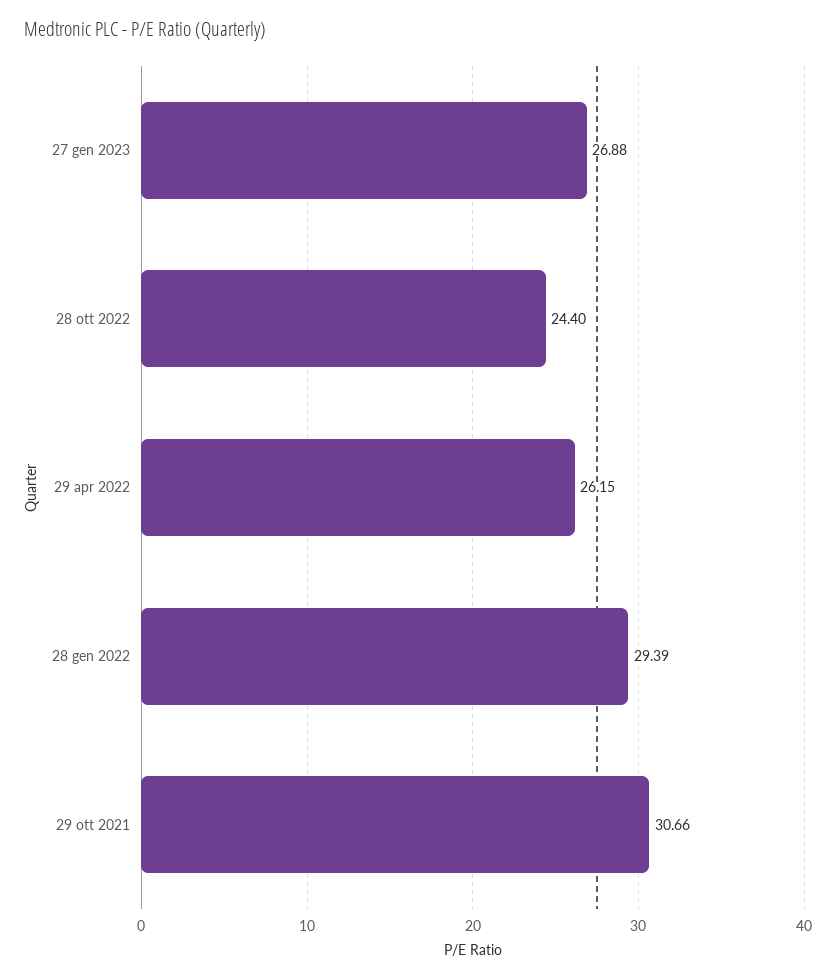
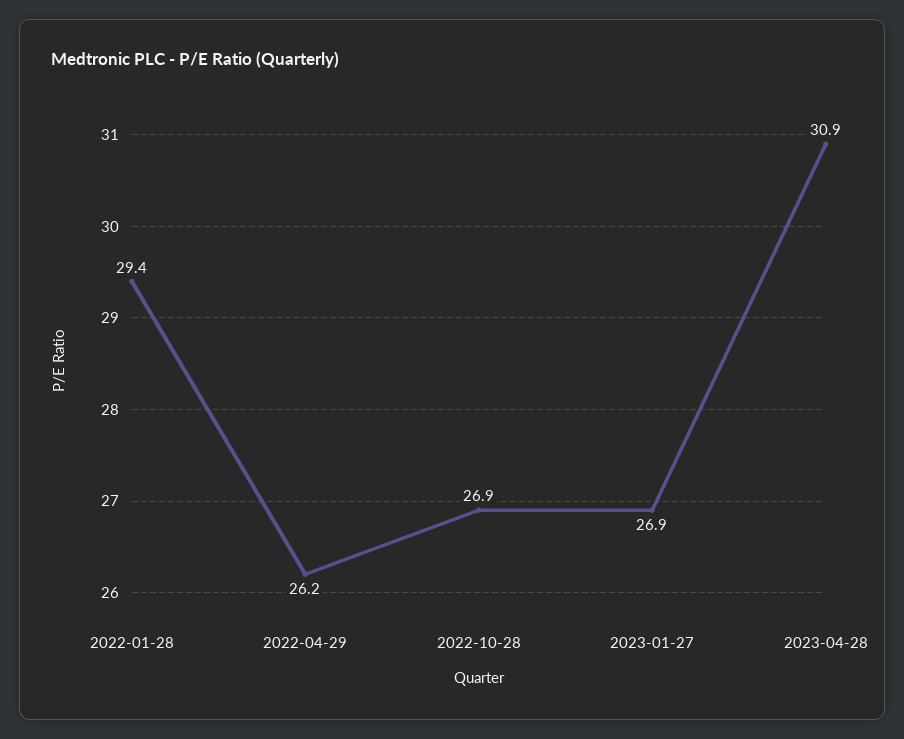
28 ott 2022: 24.4 -> 26.9
29 ott 2021: 30.66 -> none
2023-04-28: none -> 30.9

